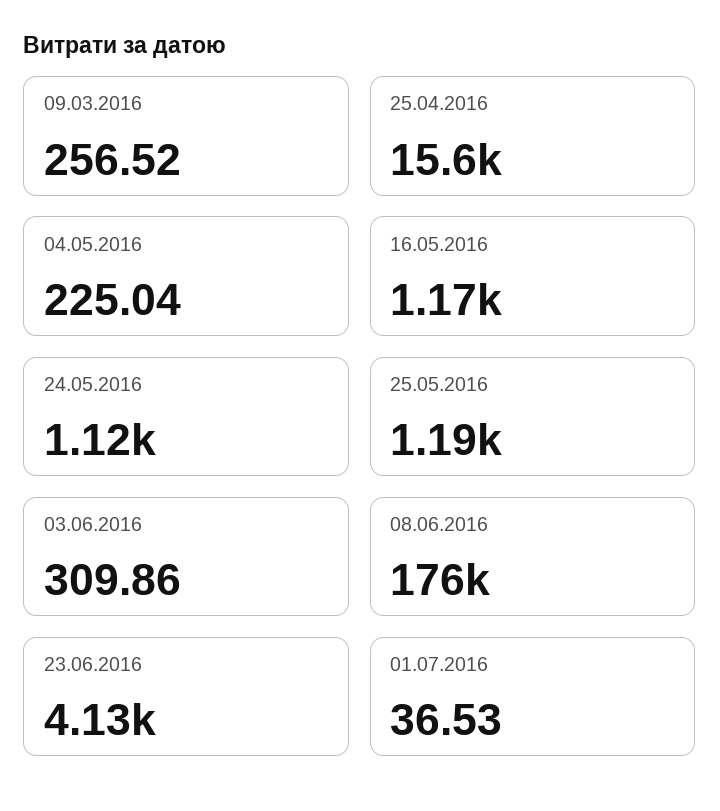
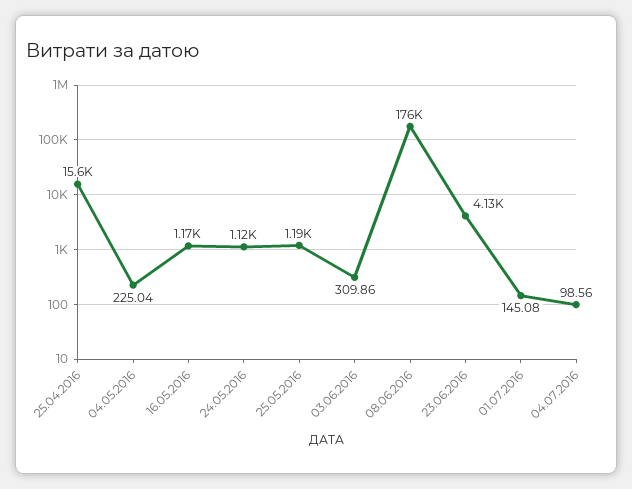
09.03.2016: 256.52 -> none
01.07.2016: 36.53 -> 145.08
04.07.2016: none -> 98.56

